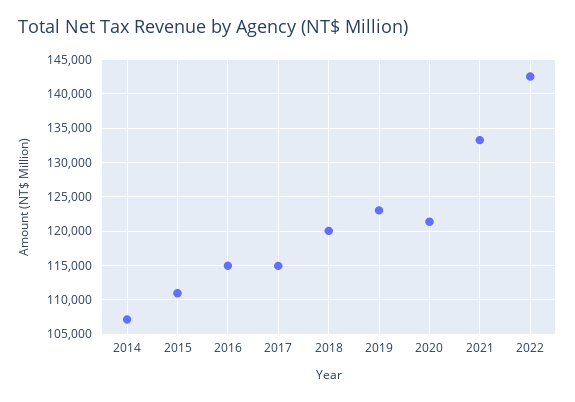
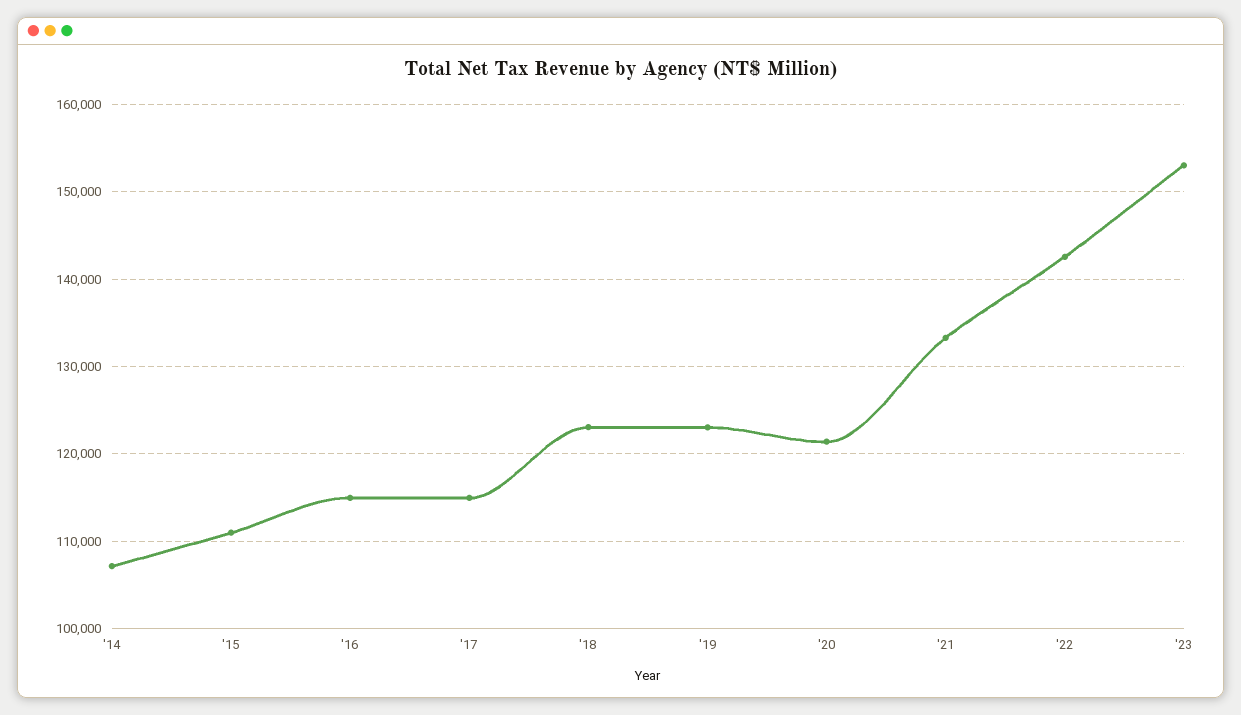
2018: 120000 -> 123000
'23: none -> 153000

